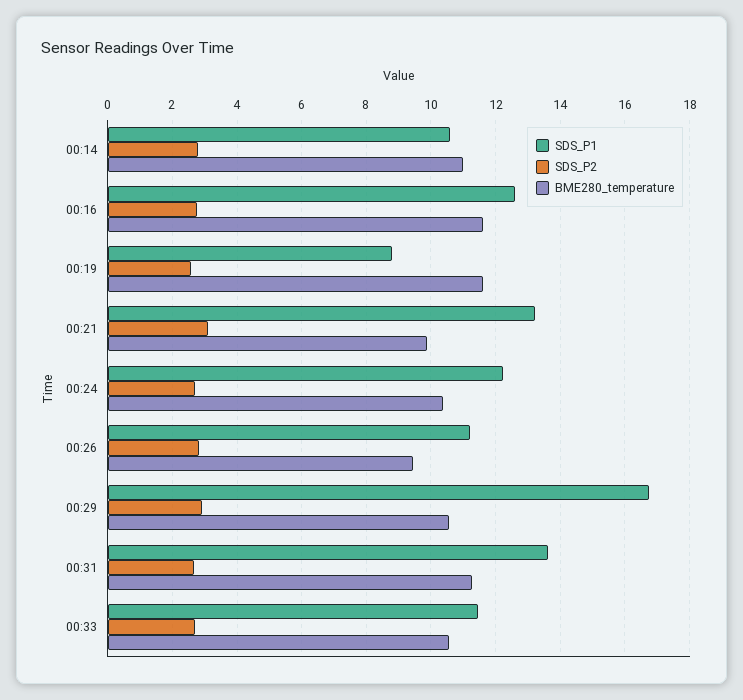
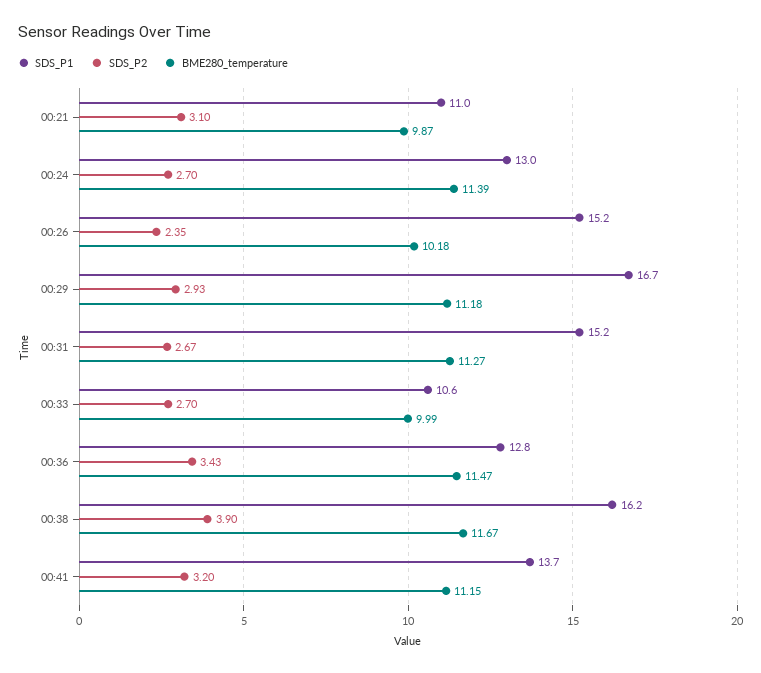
SDS_P1, 00:14: 10.6 -> none
SDS_P2, 00:14: 2.8 -> none
BME280_temperature, 00:14: 11 -> none
SDS_P1, 00:16: 12.6 -> none
SDS_P2, 00:16: 2.8 -> none
BME280_temperature, 00:16: 11.6 -> none
SDS_P1, 00:19: 8.8 -> none
SDS_P2, 00:19: 2.6 -> none
BME280_temperature, 00:19: 11.6 -> none
SDS_P1, 00:21: 13.2 -> 11
SDS_P1, 00:24: 12.2 -> 13
BME280_temperature, 00:24: 10.4 -> 11.39
SDS_P1, 00:26: 11.2 -> 15.2
SDS_P2, 00:26: 2.8 -> 2.35
BME280_temperature, 00:26: 9.4 -> 10.18
BME280_temperature, 00:29: 10.6 -> 11.18
SDS_P1, 00:31: 13.6 -> 15.2
SDS_P1, 00:33: 11.4 -> 10.6
BME280_temperature, 00:33: 10.6 -> 9.99
SDS_P1, 00:36: none -> 12.8
SDS_P2, 00:36: none -> 3.43
BME280_temperature, 00:36: none -> 11.47
SDS_P1, 00:38: none -> 16.2
SDS_P2, 00:38: none -> 3.9
BME280_temperature, 00:38: none -> 11.67
SDS_P1, 00:41: none -> 13.7
SDS_P2, 00:41: none -> 3.2
BME280_temperature, 00:41: none -> 11.15

